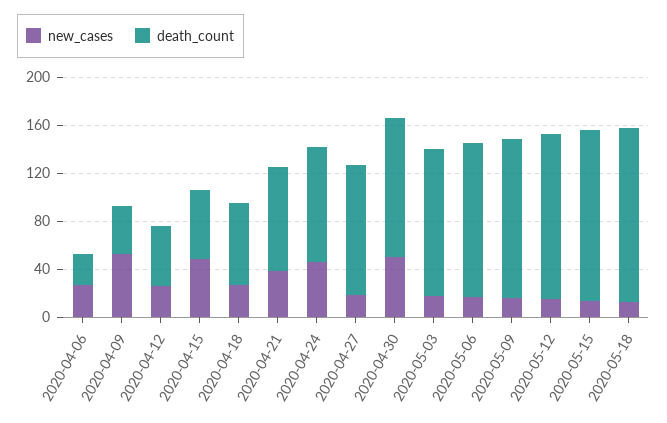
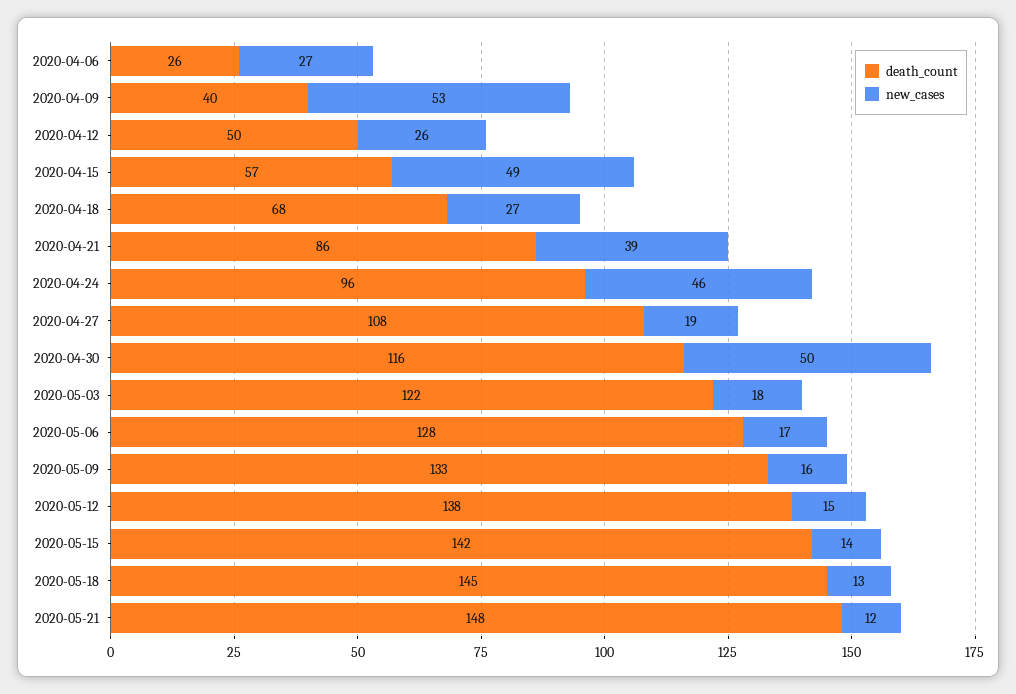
death_count, 2020-05-21: none -> 148
new_cases, 2020-05-21: none -> 12

